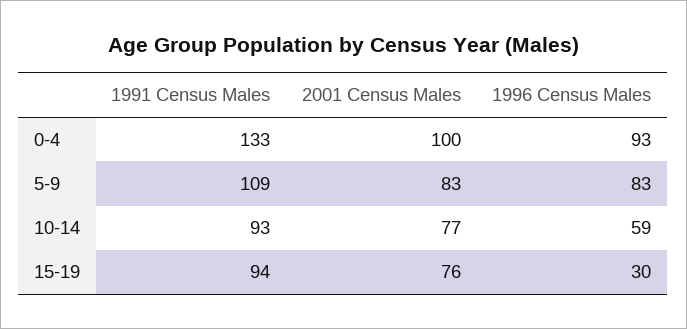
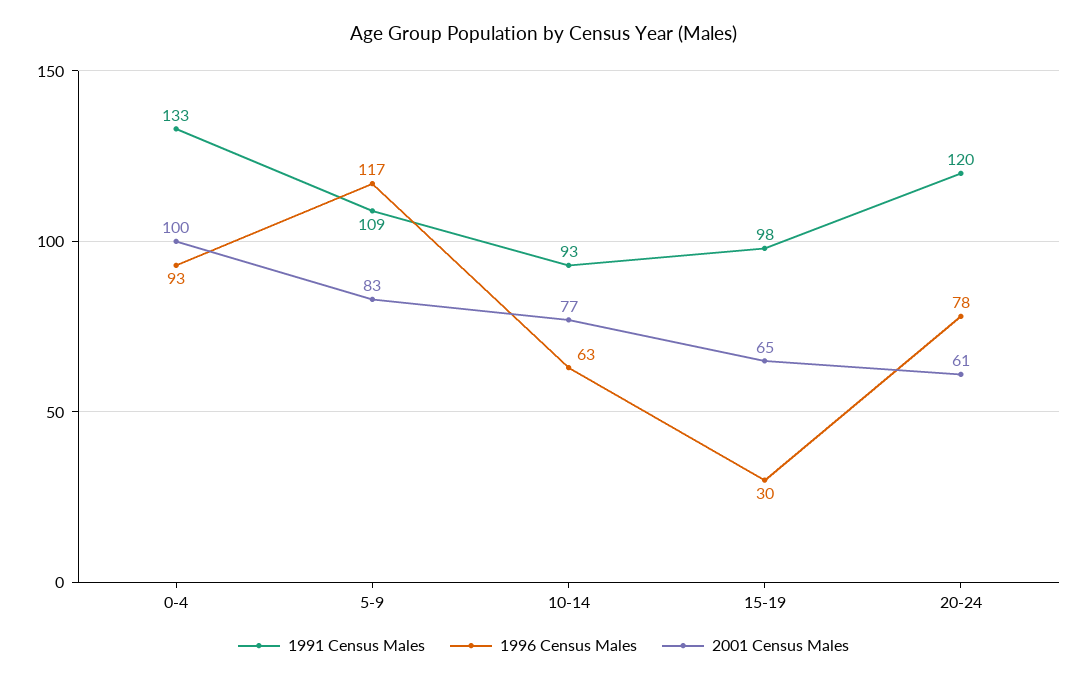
1996 Census Males, 5-9: 83 -> 117
1996 Census Males, 10-14: 59 -> 63
1991 Census Males, 15-19: 94 -> 98
2001 Census Males, 15-19: 76 -> 65
1991 Census Males, 20-24: none -> 120
1996 Census Males, 20-24: none -> 78
2001 Census Males, 20-24: none -> 61

